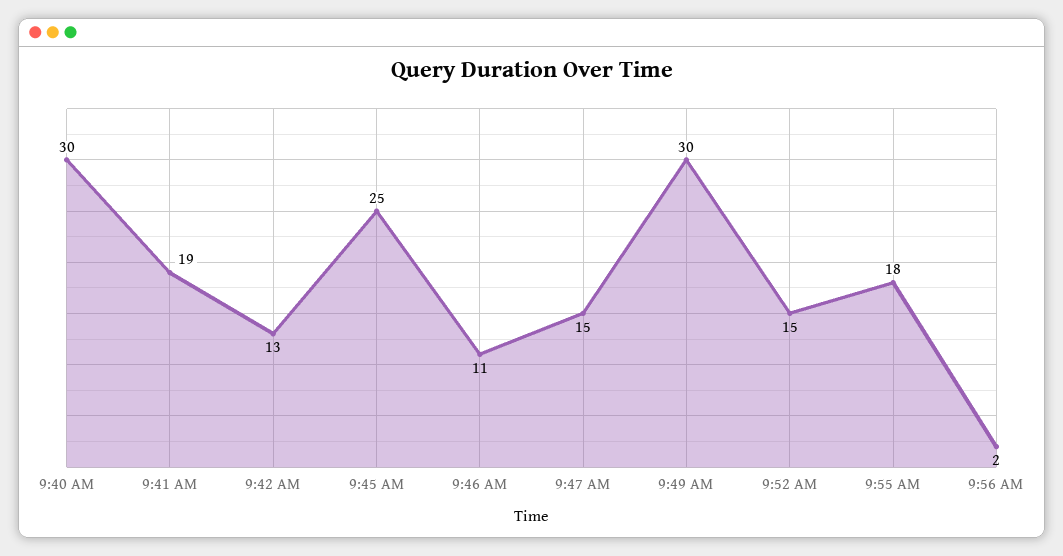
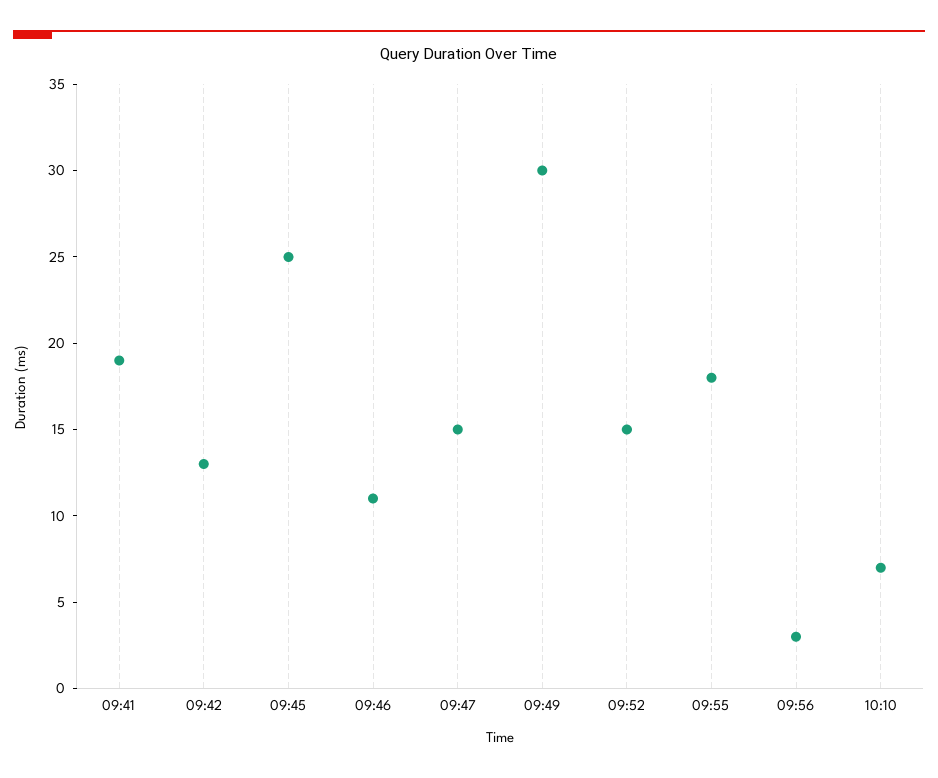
9:40 AM: 30 -> none
9:56 AM: 2 -> 3
10:10: none -> 7

